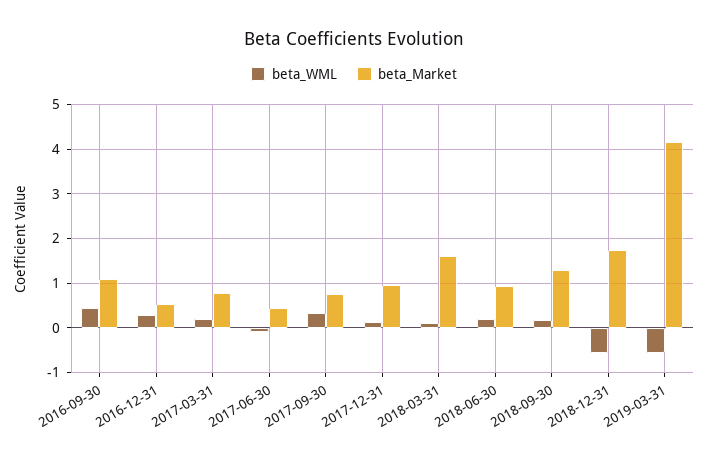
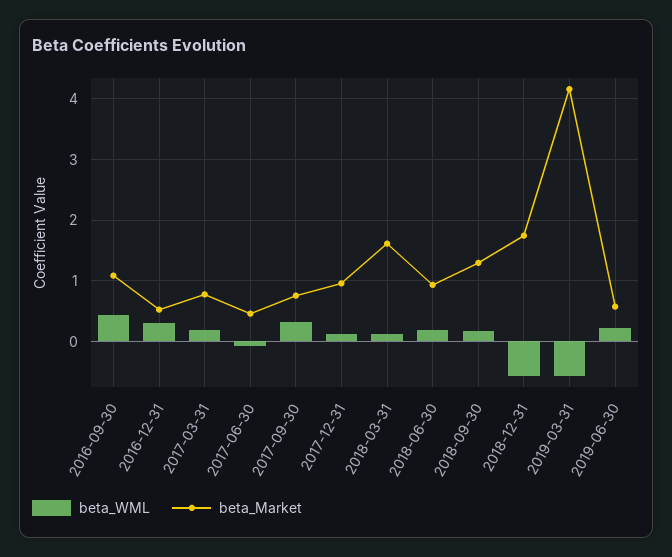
beta_WML, 2019-06-30: none -> 0.2
beta_Market, 2019-06-30: none -> 0.6

